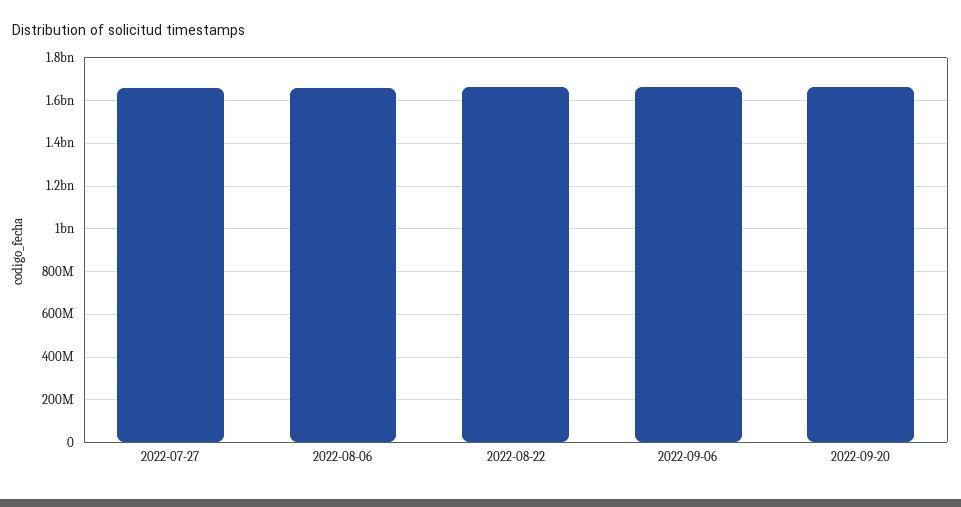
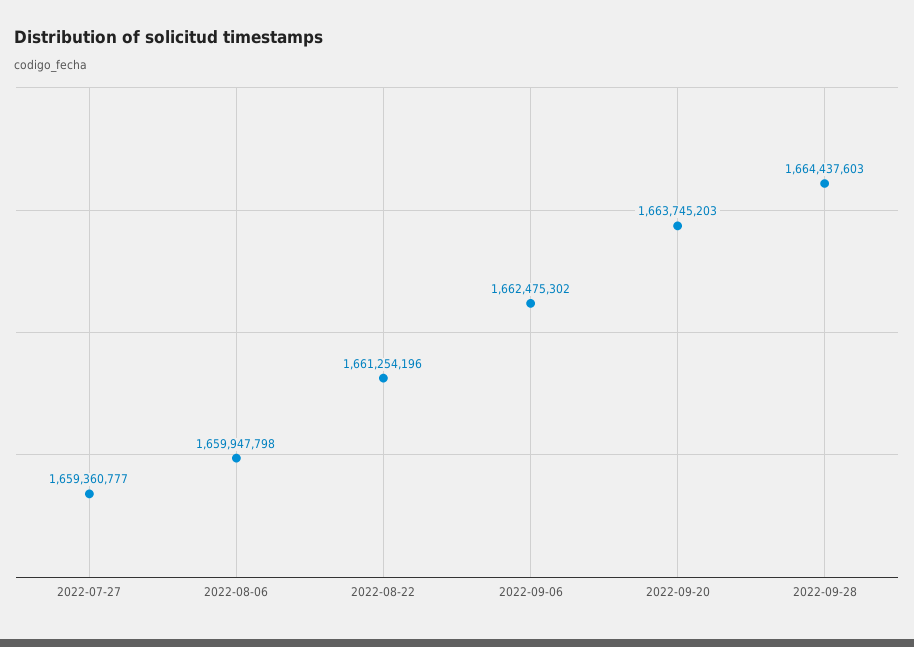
2022-09-28: none -> 1664437603

